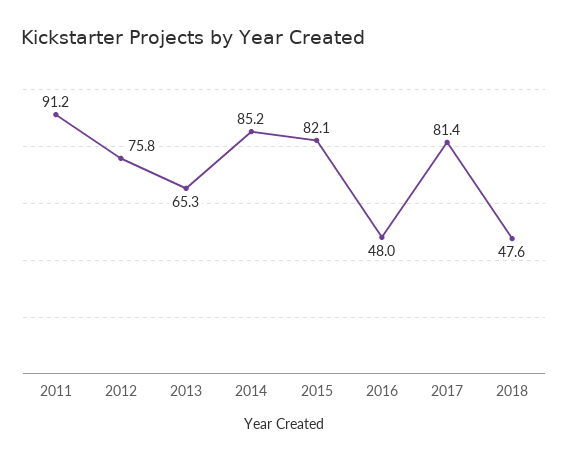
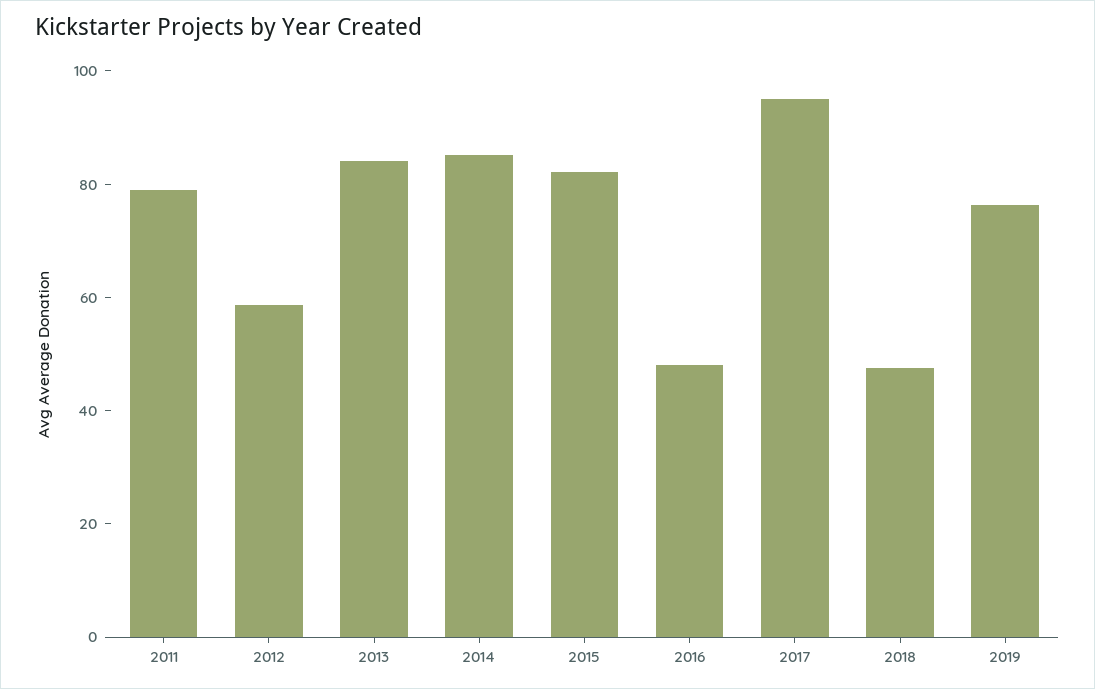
2011: 91.2 -> 80
2012: 75.8 -> 60
2013: 65.3 -> 85
2017: 81.4 -> 95
2019: none -> 75

